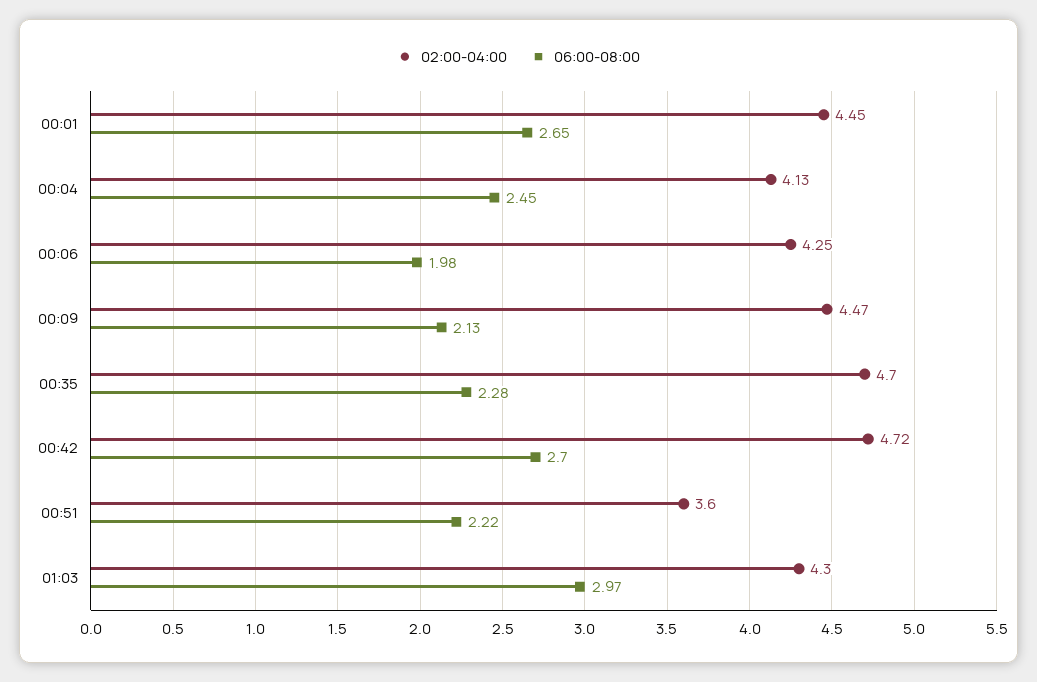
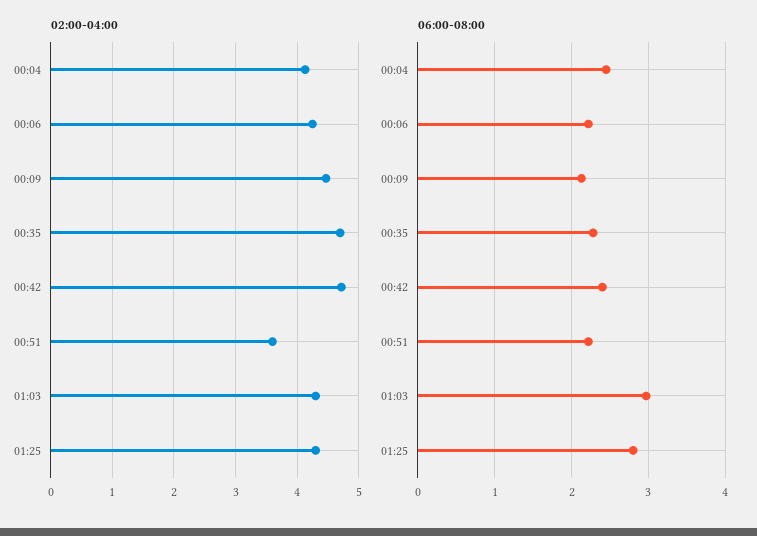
02:00-04:00, 00:01: 4.45 -> none
06:00-08:00, 00:01: 2.65 -> none
06:00-08:00, 00:06: 1.98 -> 2.2
06:00-08:00, 00:42: 2.7 -> 2.4
02:00-04:00, 01:25: none -> 4.3
06:00-08:00, 01:25: none -> 2.8

